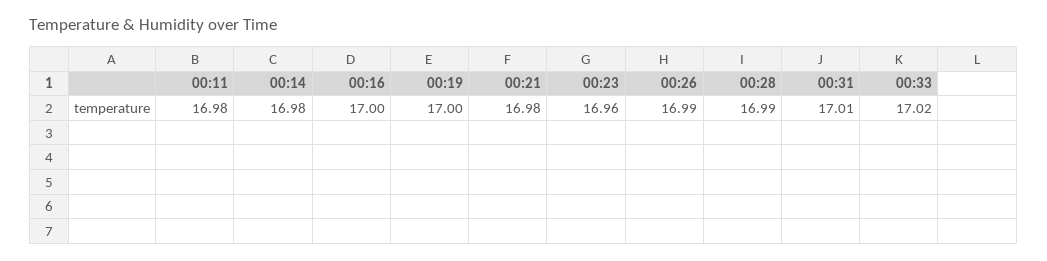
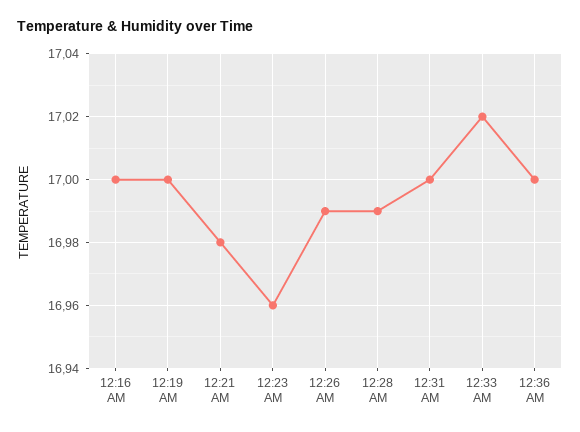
00:11: 16.98 -> none
00:14: 16.98 -> none
00:31: 17.01 -> 17
12:36 AM: none -> 17

